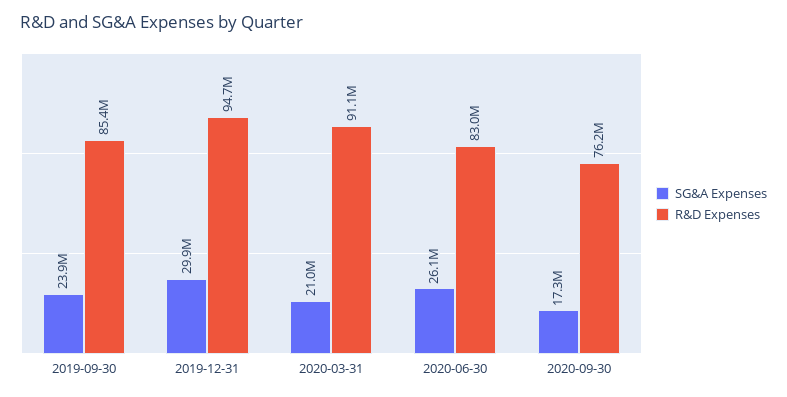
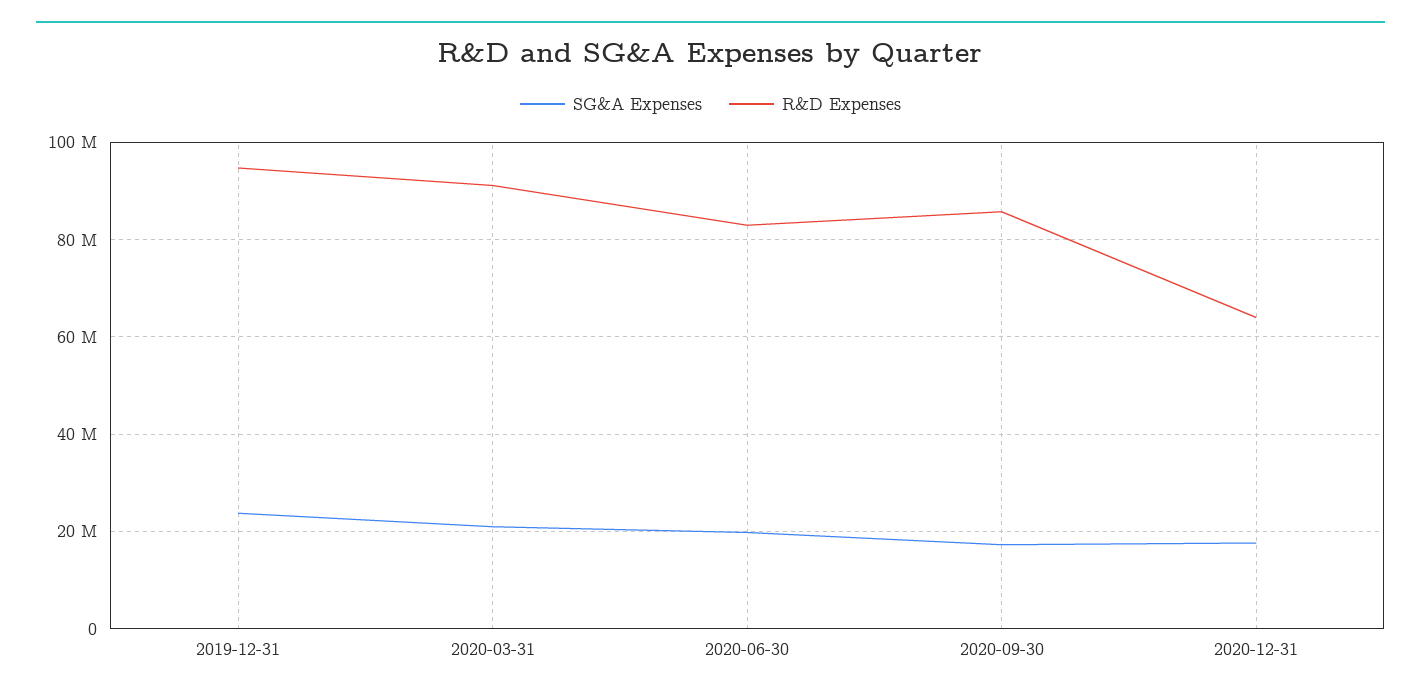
SG&A Expenses, 2019-09-30: 23900000 -> none
R&D Expenses, 2019-09-30: 85400000 -> none
SG&A Expenses, 2019-12-31: 29900000 -> 24000000
SG&A Expenses, 2020-06-30: 26100000 -> 20000000
R&D Expenses, 2020-09-30: 76200000 -> 86000000
SG&A Expenses, 2020-12-31: none -> 18000000
R&D Expenses, 2020-12-31: none -> 64000000

